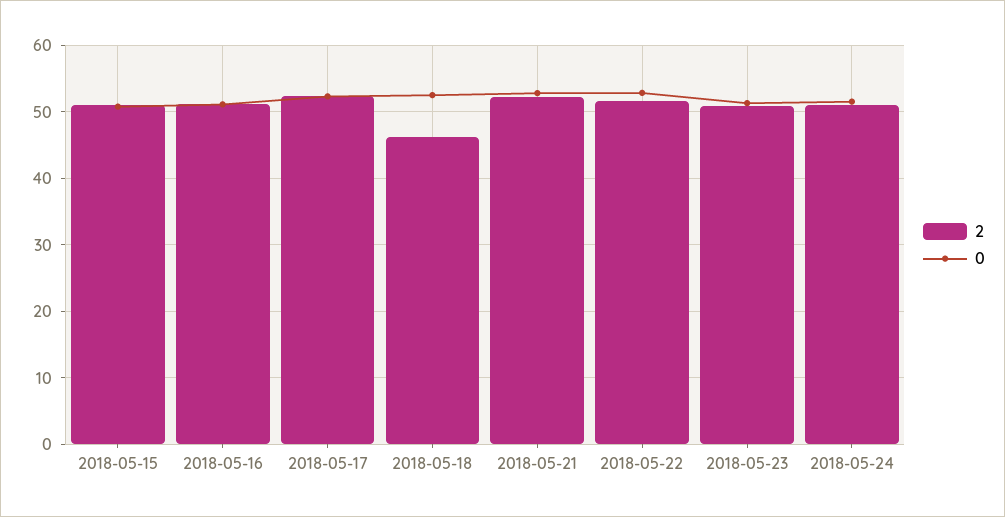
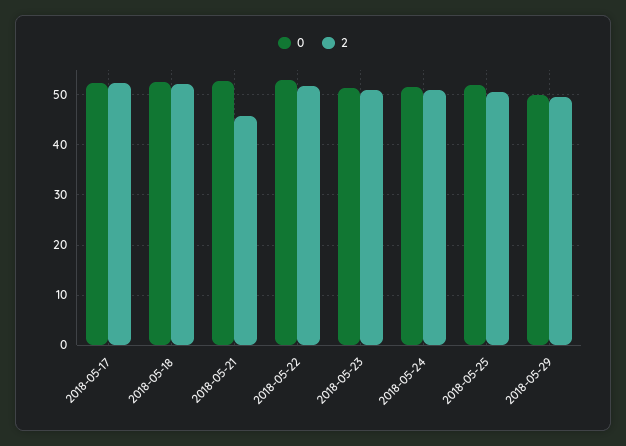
2, 2018-05-15: 51 -> none
0, 2018-05-15: 51 -> none
2, 2018-05-16: 51 -> none
0, 2018-05-16: 51 -> none
2, 2018-05-18: 46 -> 52
2, 2018-05-21: 52 -> 46
0, 2018-05-25: none -> 52
2, 2018-05-25: none -> 50
0, 2018-05-29: none -> 50
2, 2018-05-29: none -> 50

